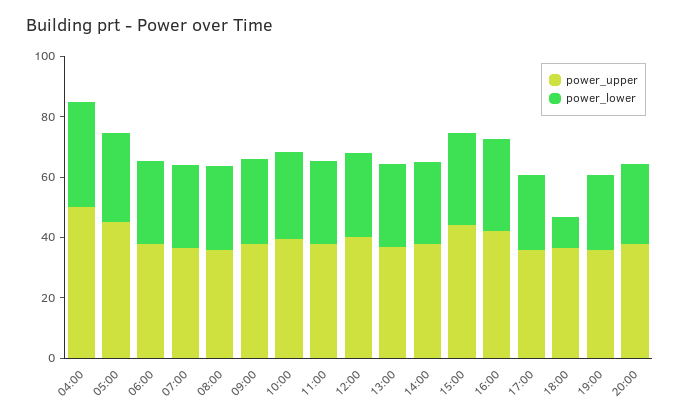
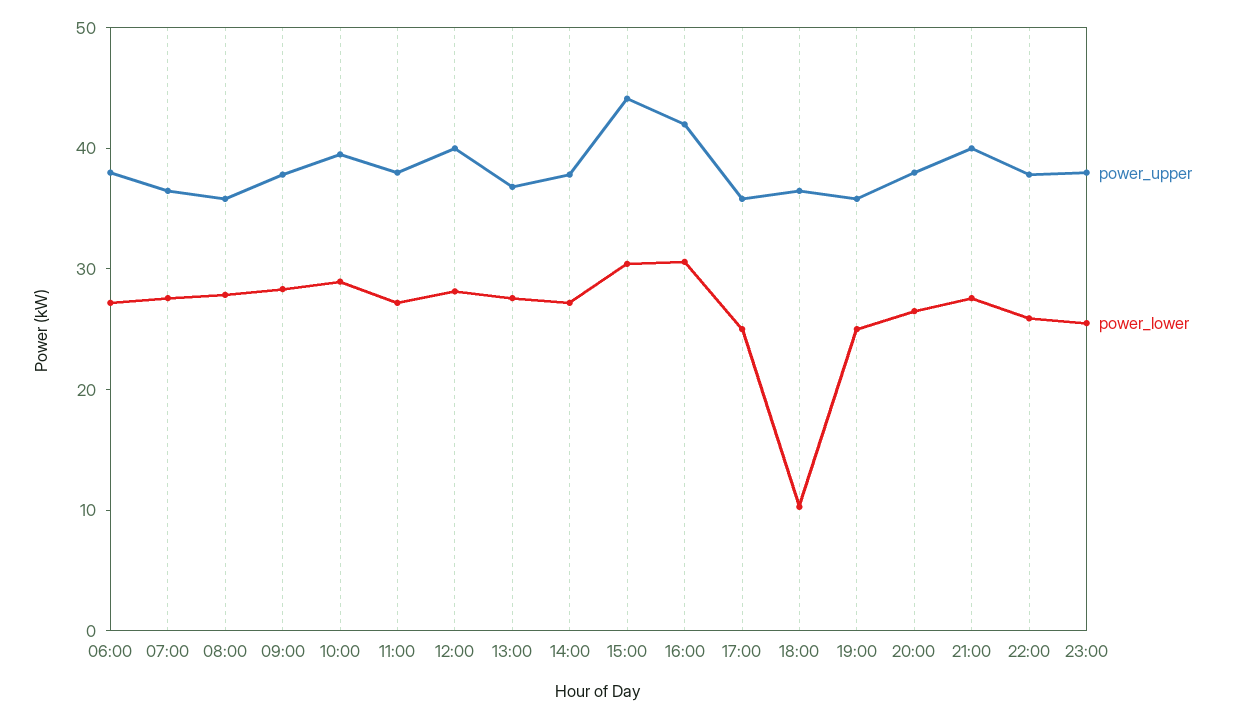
power_upper, 04:00: 50 -> none
power_lower, 04:00: 35 -> none
power_upper, 05:00: 45 -> none
power_lower, 05:00: 30 -> none
power_upper, 21:00: none -> 40
power_lower, 21:00: none -> 28
power_upper, 22:00: none -> 38
power_lower, 22:00: none -> 26
power_upper, 23:00: none -> 38
power_lower, 23:00: none -> 26

